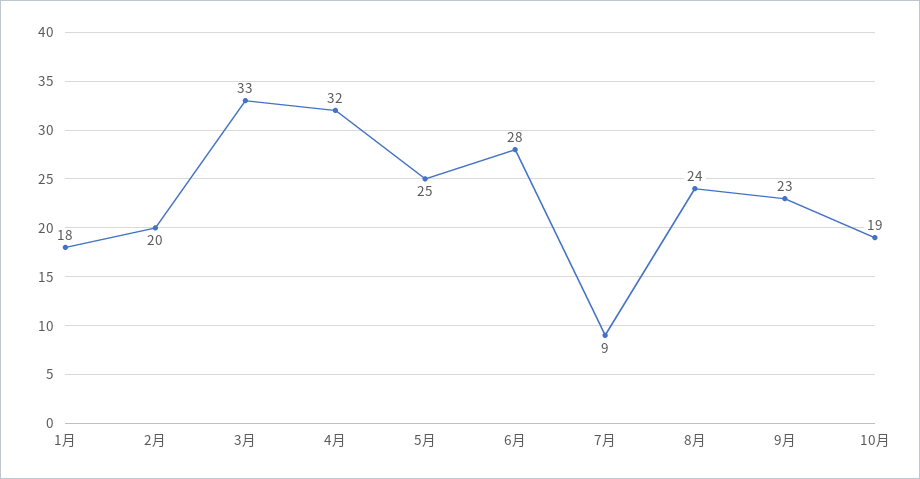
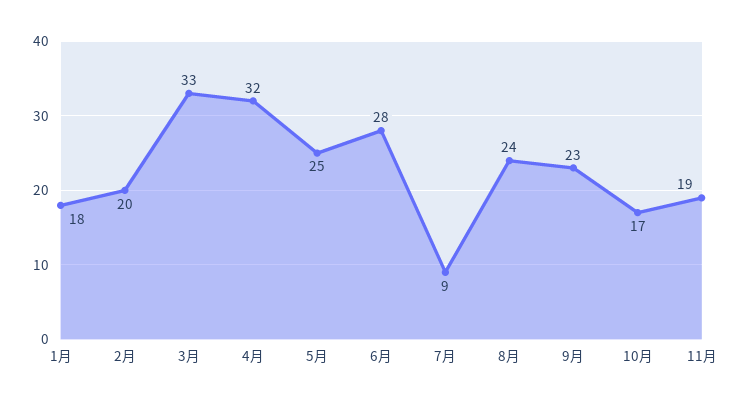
10月: 19 -> 17
11月: none -> 19

